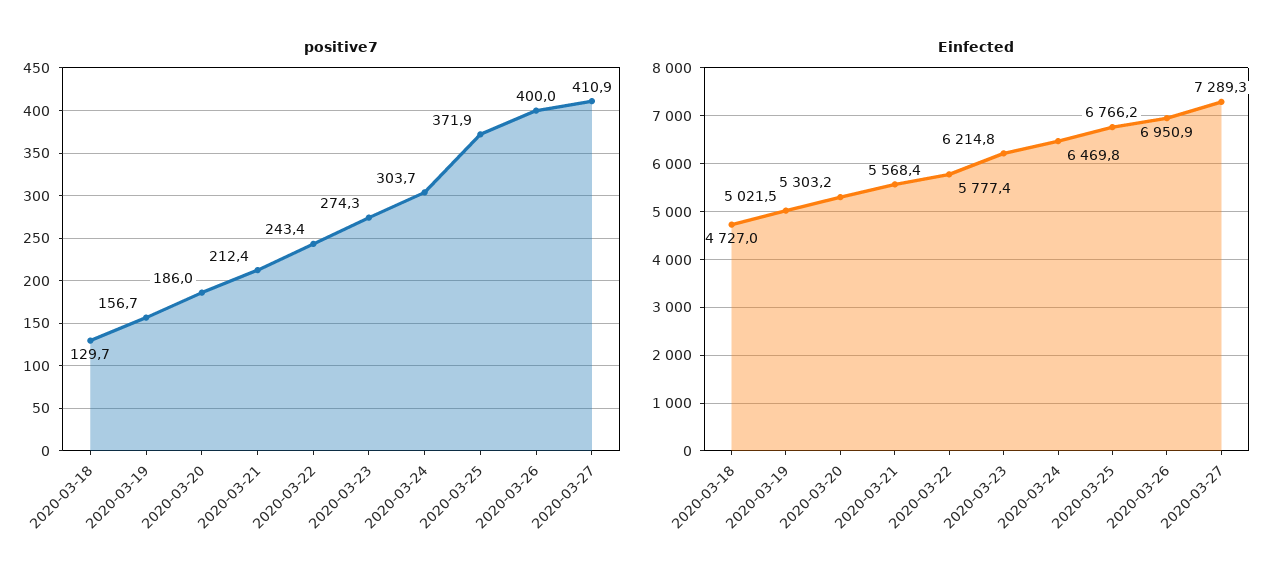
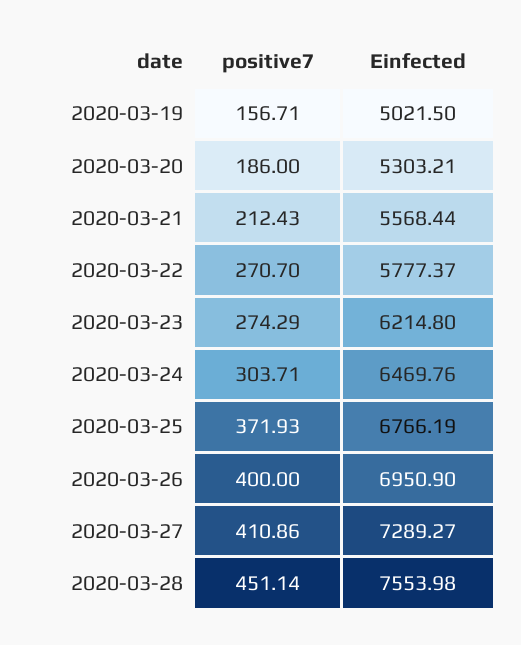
positive7, 2020-03-18: 129.7 -> none
positive7, 2020-03-22: 243.4 -> 270.7
Einfected, 2020-03-18: 4727 -> none
positive7, 2020-03-28: none -> 451.14
Einfected, 2020-03-28: none -> 7553.98

